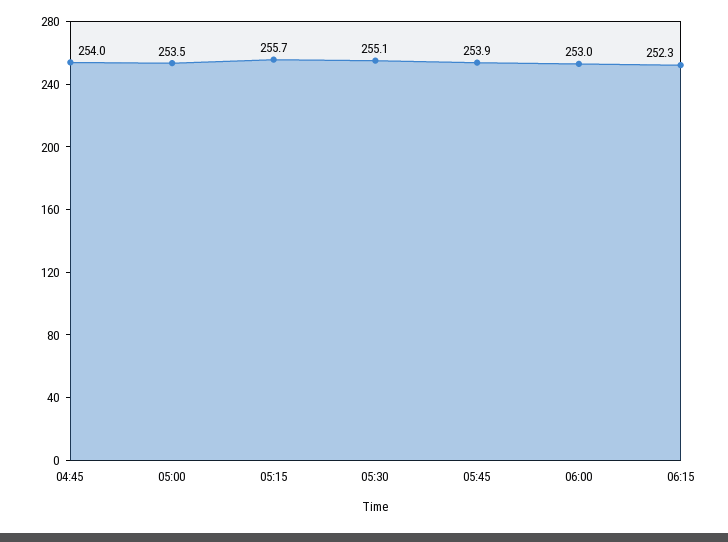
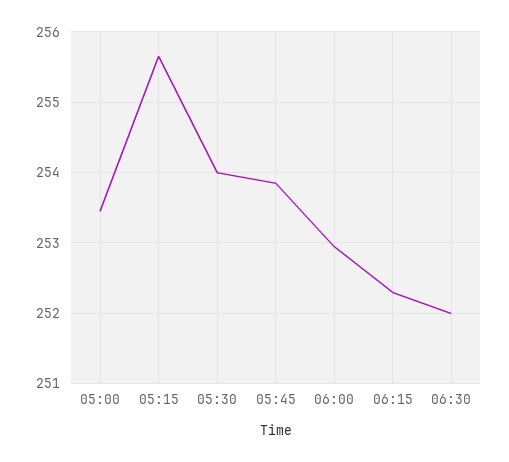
04:45: 254 -> none
05:30: 255.1 -> 254
06:30: none -> 252

